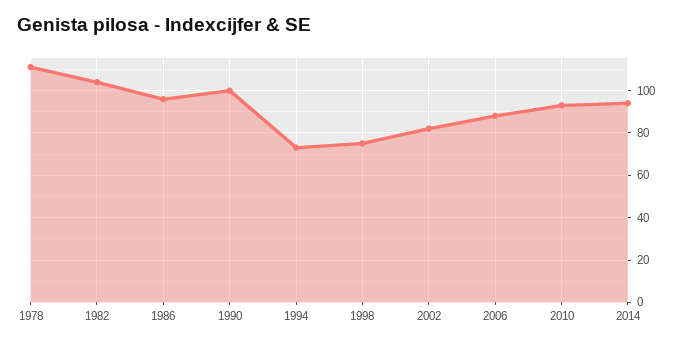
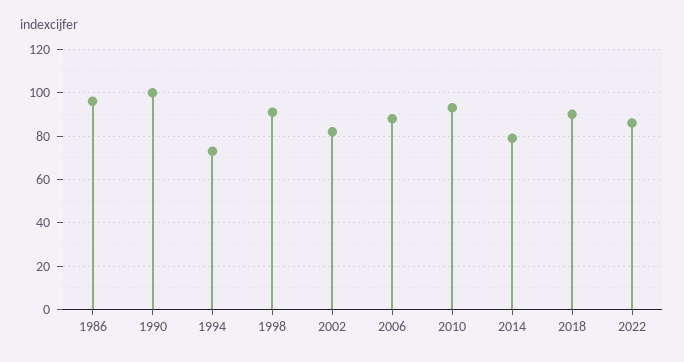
1978: 110 -> none
1982: 105 -> none
1998: 75 -> 90
2014: 95 -> 80
2018: none -> 90
2022: none -> 85

